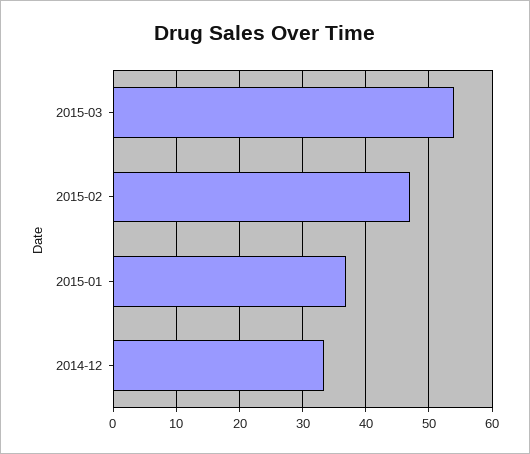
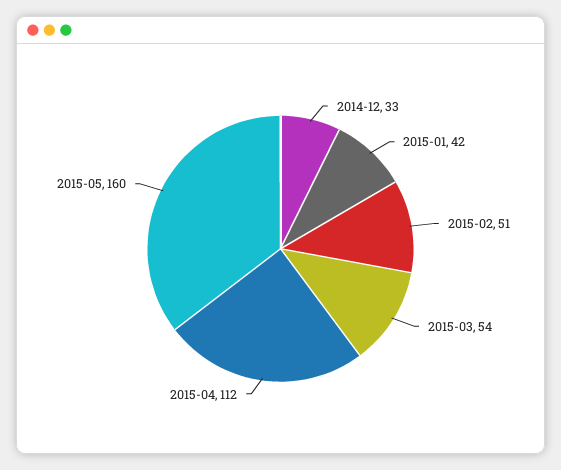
2015-02: 47 -> 51
2015-01: 37 -> 42
2015-04: none -> 112
2015-05: none -> 160

